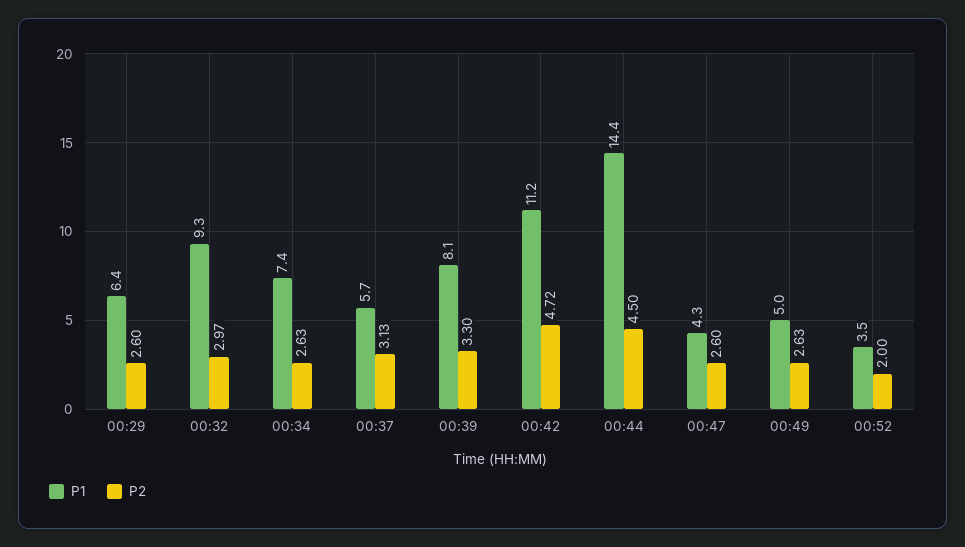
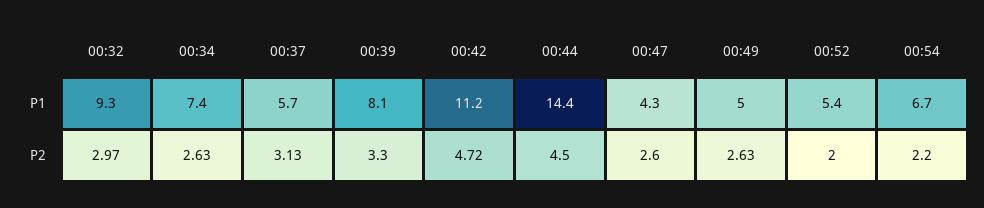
P1, 00:29: 6.4 -> none
P2, 00:29: 2.6 -> none
P1, 00:52: 3.5 -> 5.4
P1, 00:54: none -> 6.7
P2, 00:54: none -> 2.2

